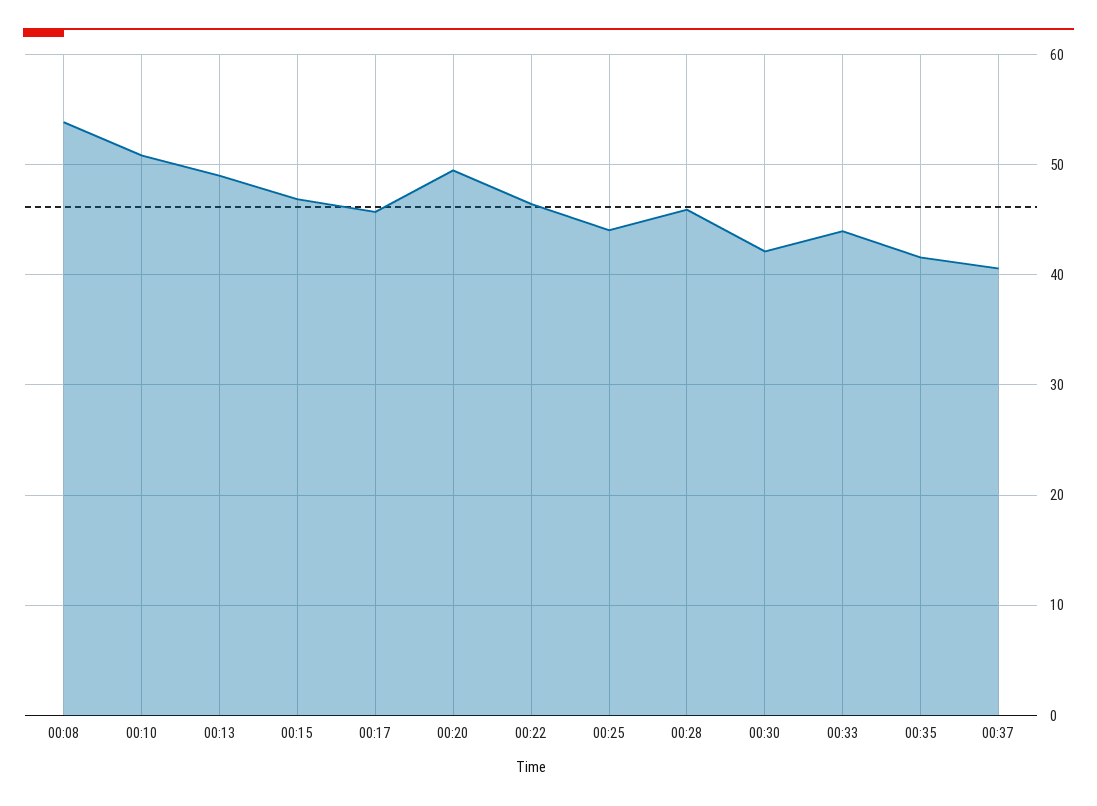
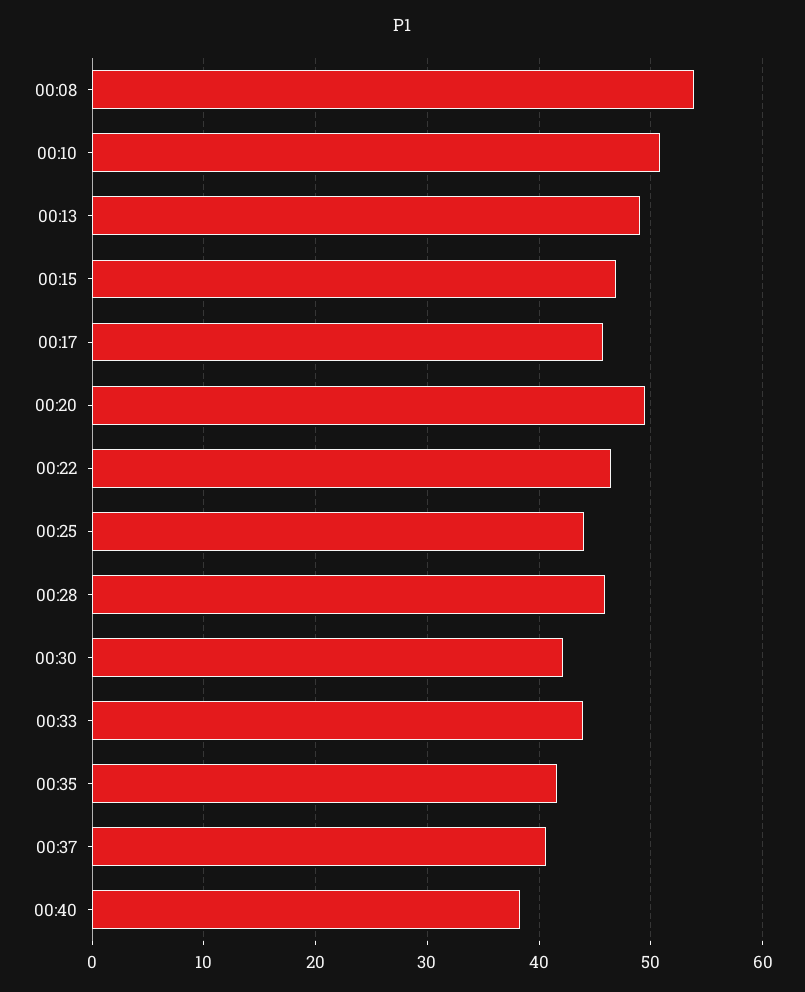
00:40: none -> 38

